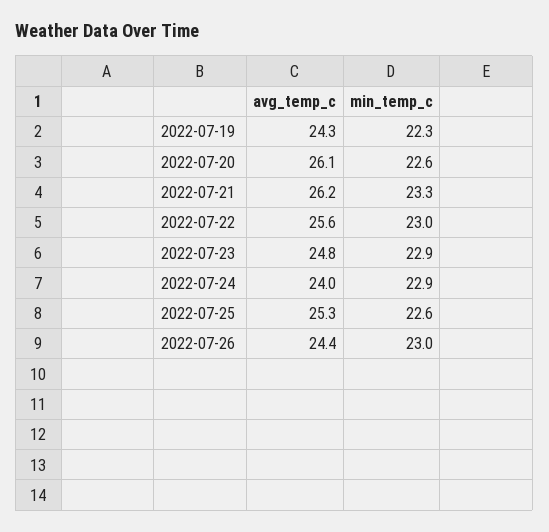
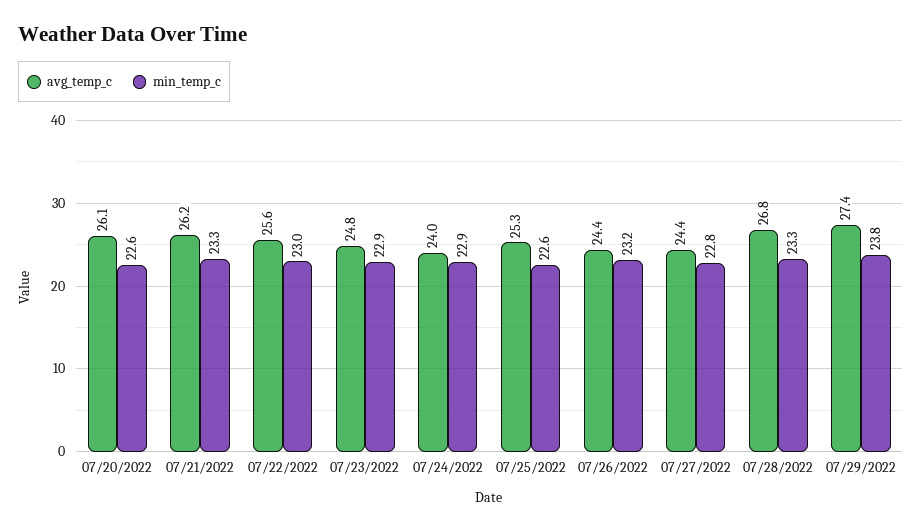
avg_temp_c, 2022-07-19: 24.3 -> none
min_temp_c, 2022-07-19: 22.3 -> none
min_temp_c, 2022-07-26: 23 -> 23.2
avg_temp_c, 07/27/2022: none -> 24.4
min_temp_c, 07/27/2022: none -> 22.8
avg_temp_c, 07/28/2022: none -> 26.8
min_temp_c, 07/28/2022: none -> 23.3
avg_temp_c, 07/29/2022: none -> 27.4
min_temp_c, 07/29/2022: none -> 23.8

